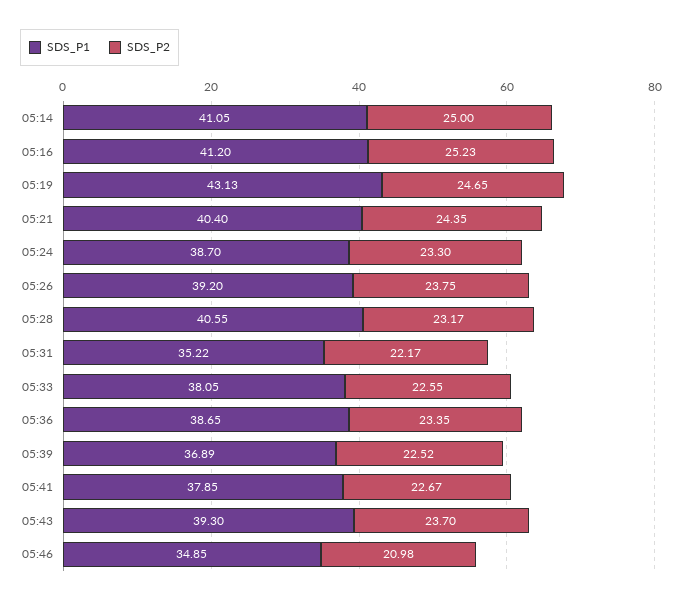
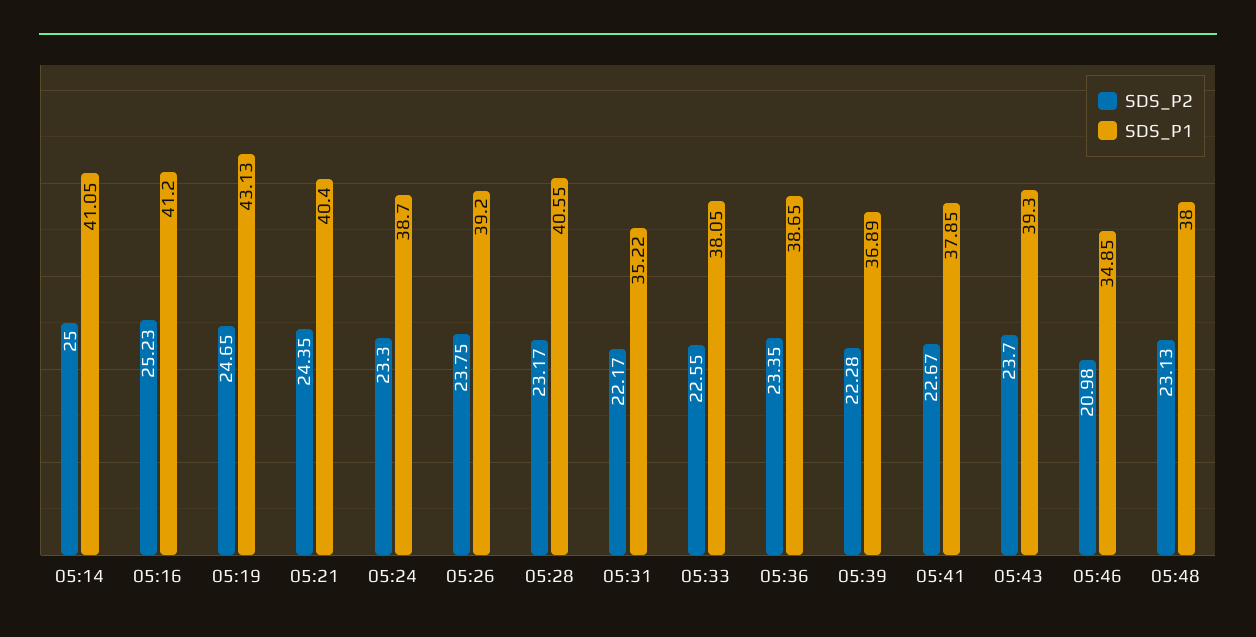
SDS_P2, 05:39: 22.52 -> 22.28
SDS_P2, 05:48: none -> 23.13
SDS_P1, 05:48: none -> 38

